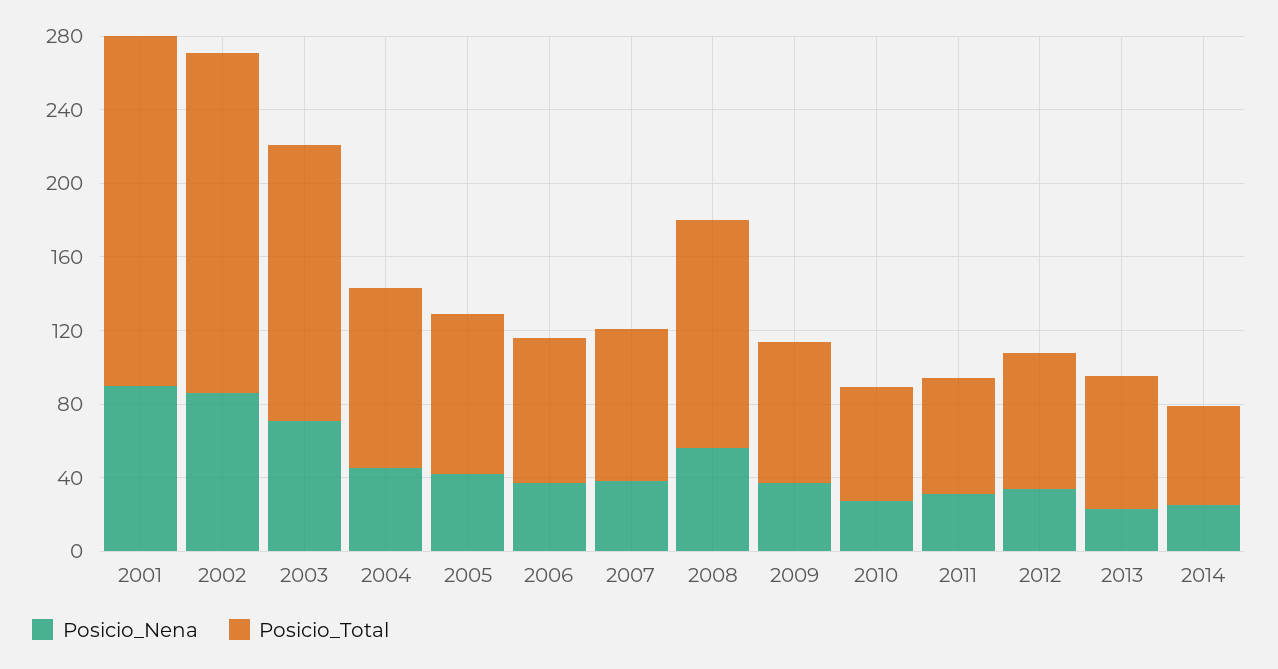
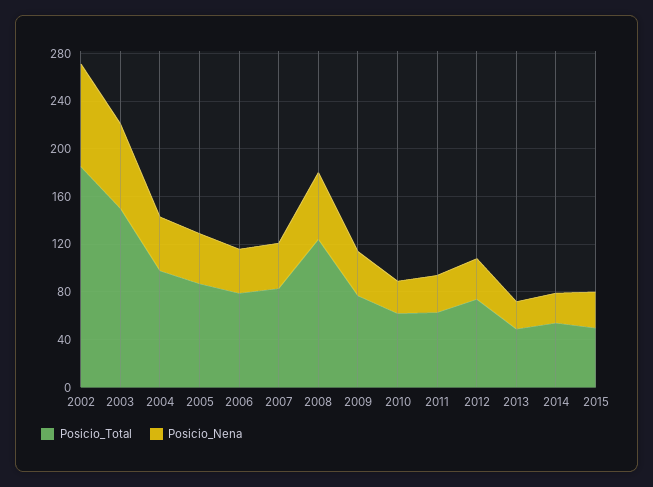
Posicio_Nena, 2001: 90 -> none
Posicio_Total, 2001: 190 -> none
Posicio_Total, 2013: 70 -> 50
Posicio_Total, 2015: none -> 50
Posicio_Nena, 2015: none -> 30

